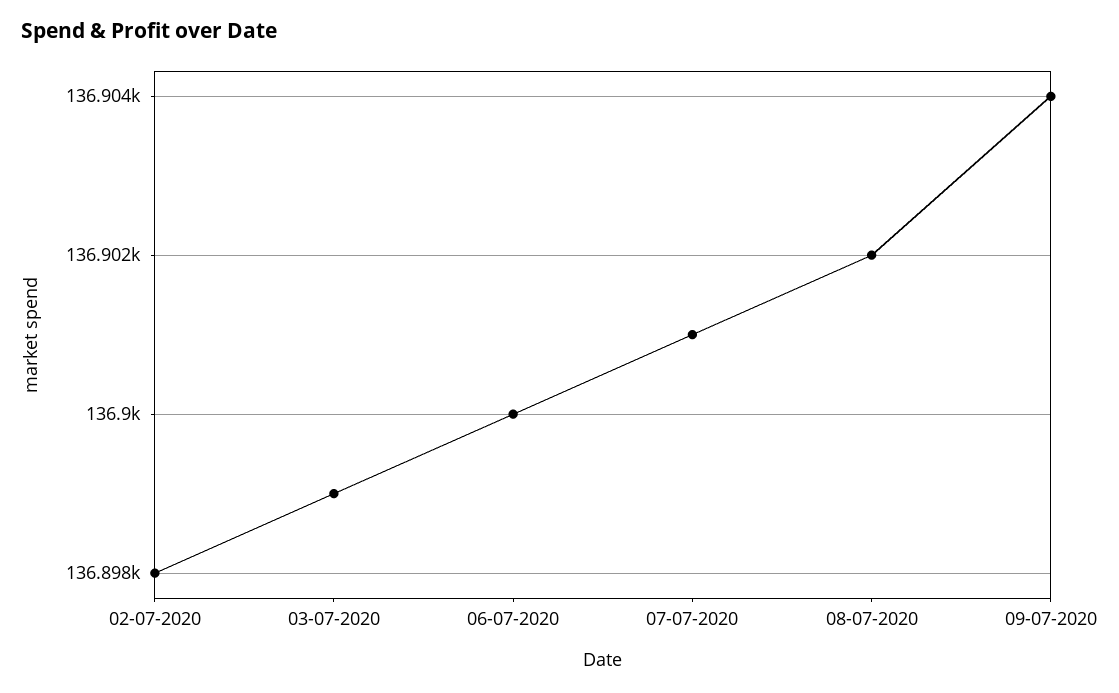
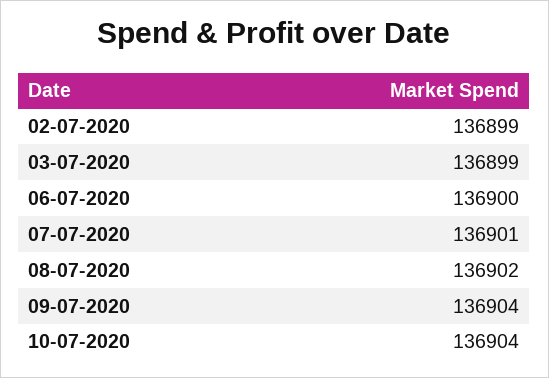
02-07-2020: 136898 -> 136899
10-07-2020: none -> 136904

